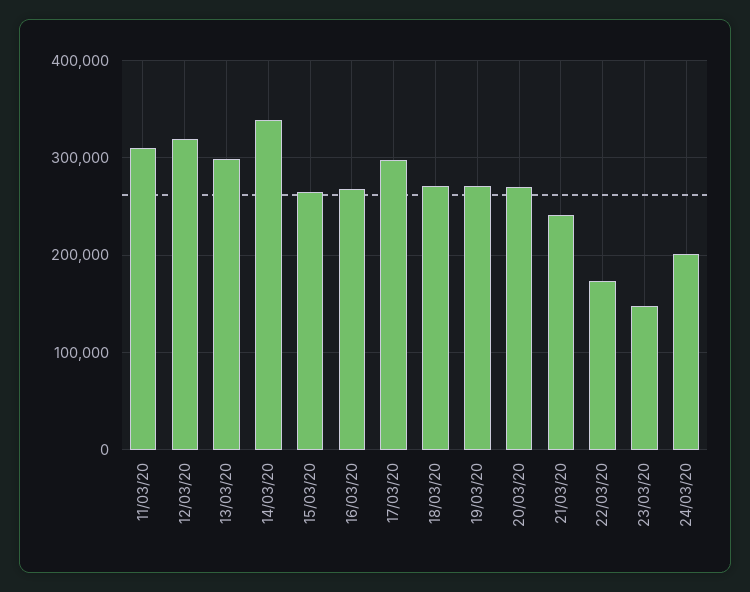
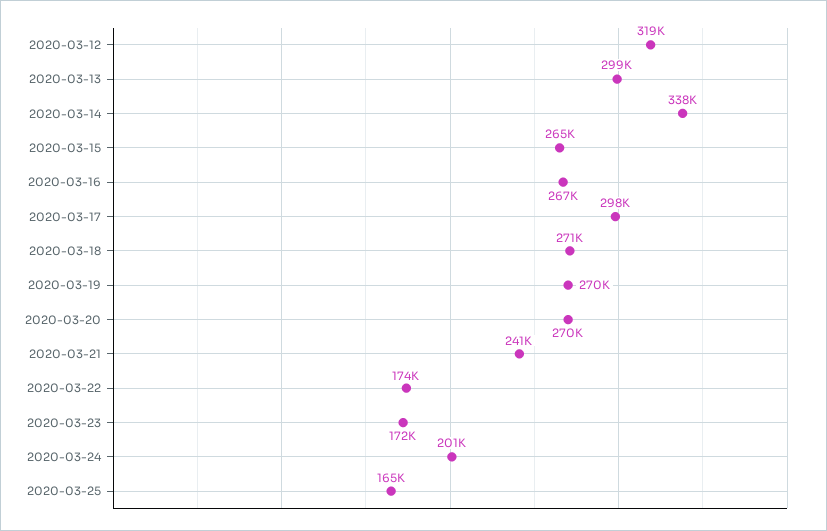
11/03/20: 310000 -> none
23/03/20: 150000 -> 172000
2020-03-25: none -> 165000

